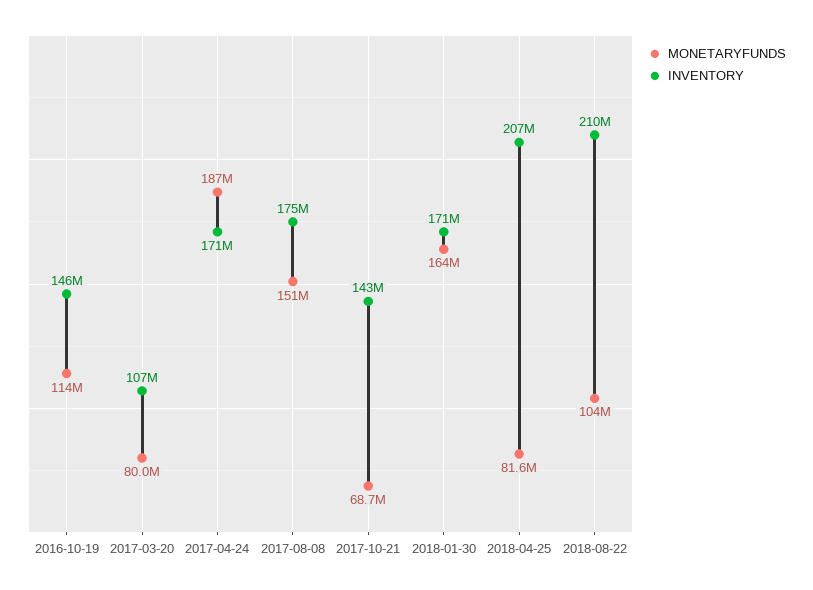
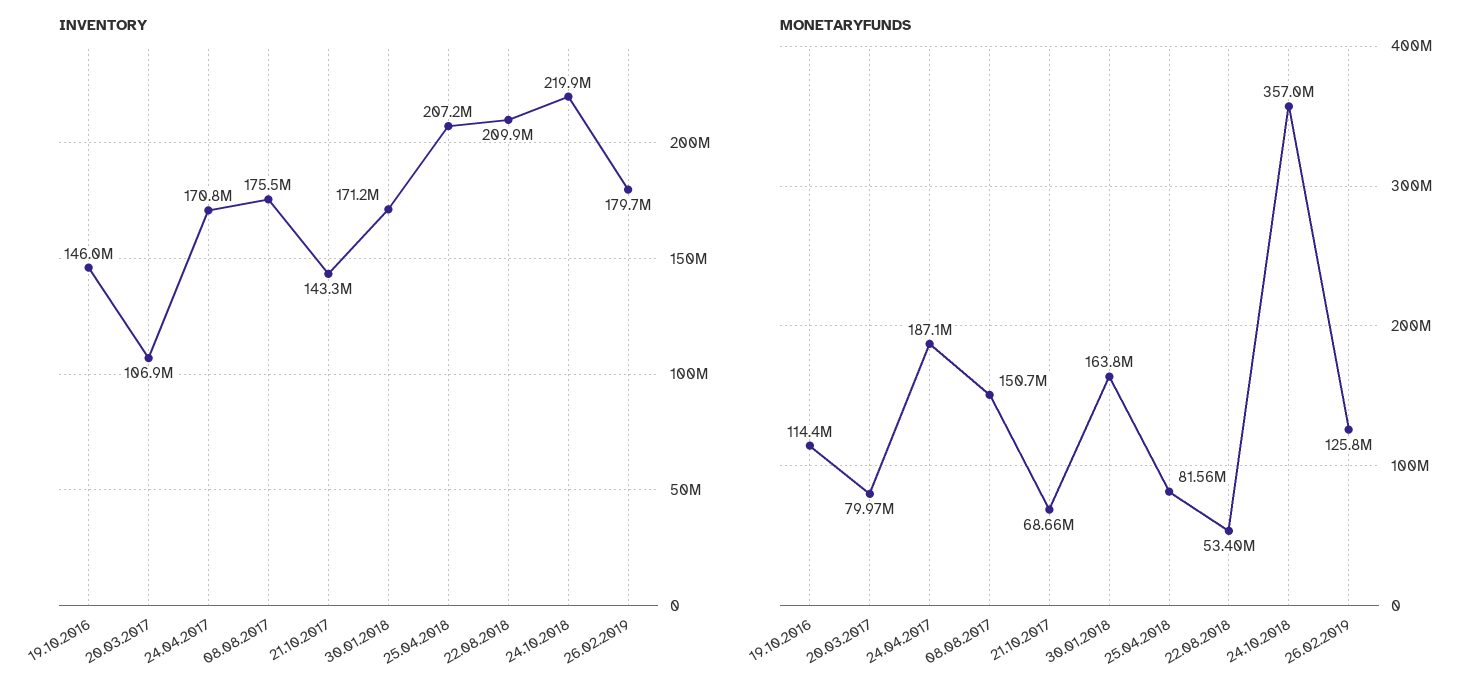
MONETARYFUNDS, 2018-08-22: 104000000 -> 53400000
INVENTORY, 24.10.2018: none -> 219900000
INVENTORY, 26.02.2019: none -> 179700000
MONETARYFUNDS, 24.10.2018: none -> 357000000
MONETARYFUNDS, 26.02.2019: none -> 125800000

